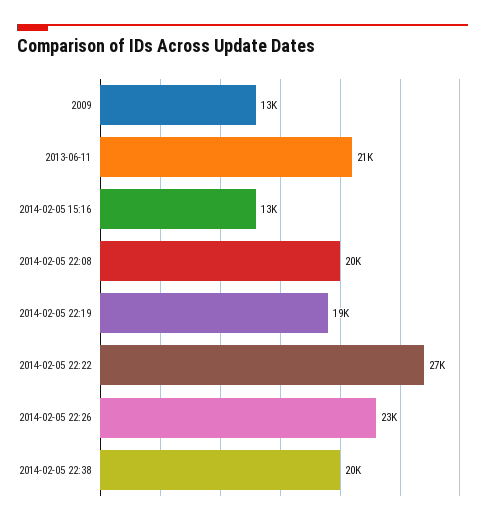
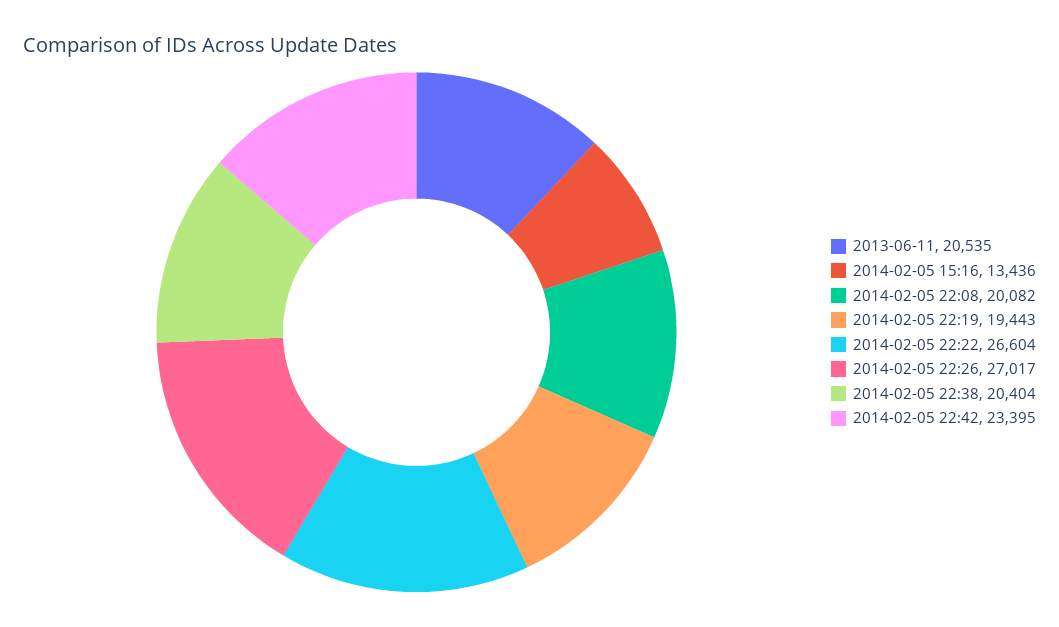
2009: 13000 -> none
2014-02-05 22:26: 23000 -> 27017
2014-02-05 22:42: none -> 23395

